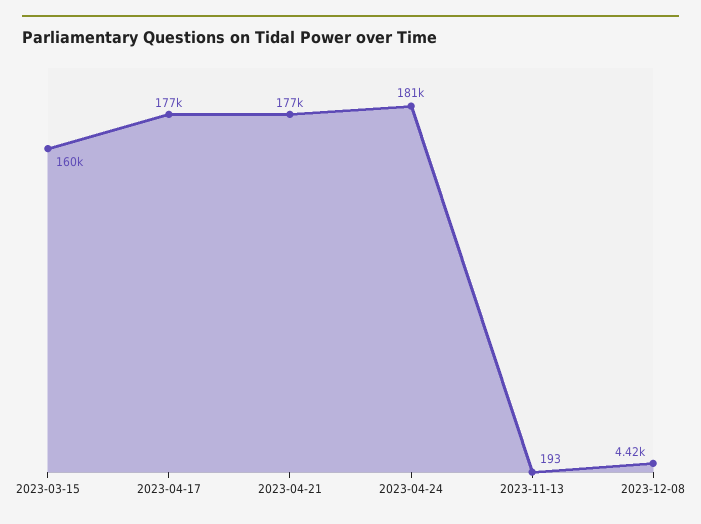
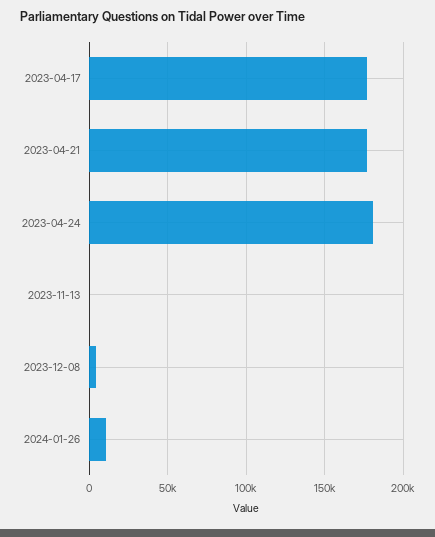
2023-03-15: 160000 -> none
2024-01-26: none -> 10000

